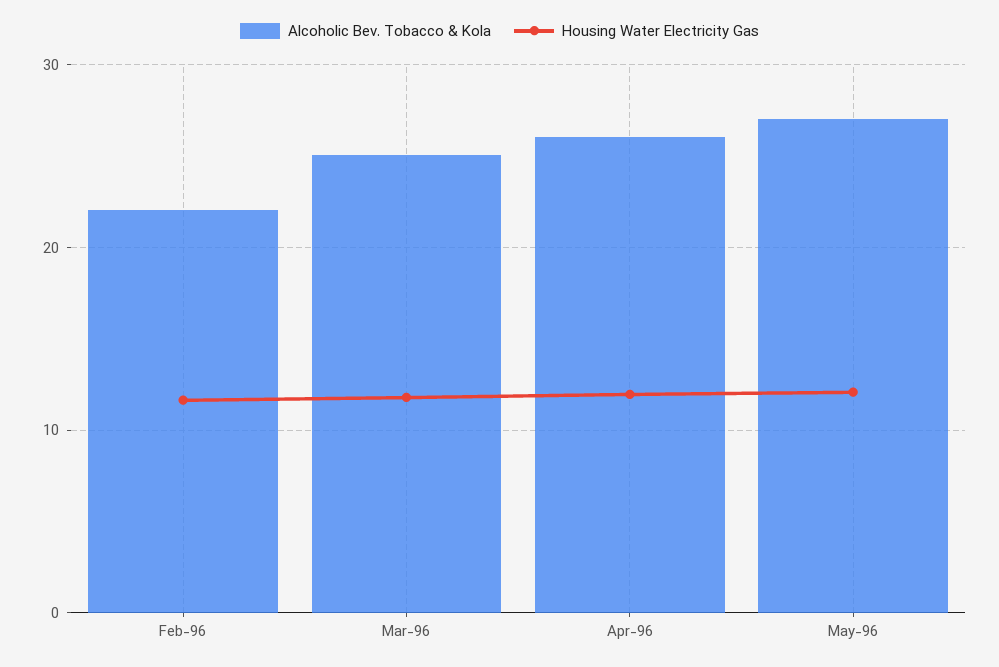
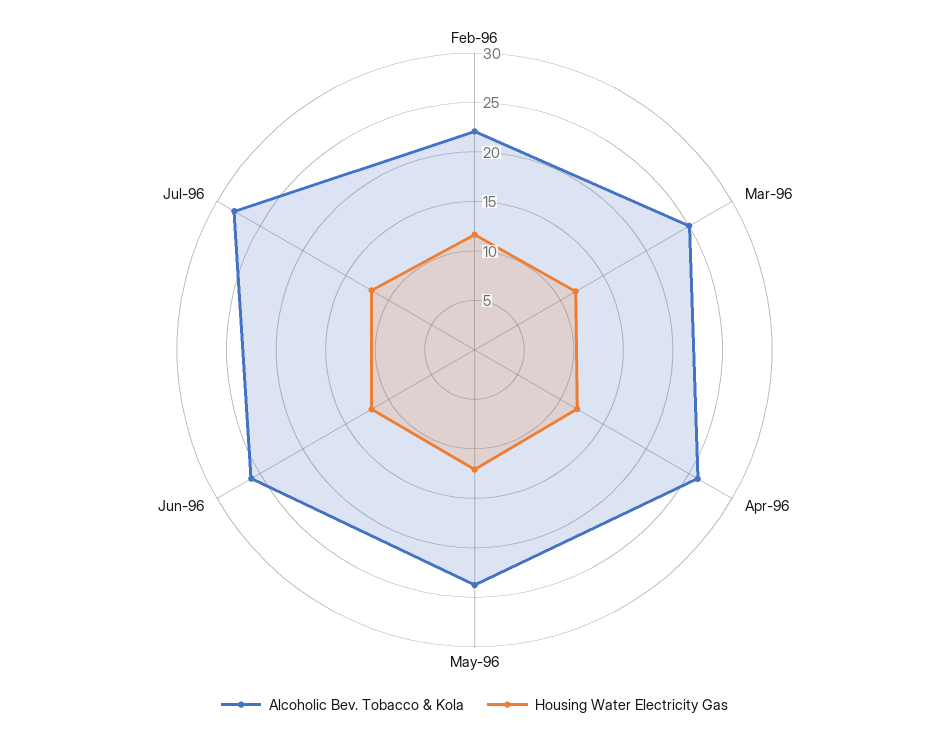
Alcoholic Bev. Tobacco & Kola, May-96: 27 -> 24
Alcoholic Bev. Tobacco & Kola, Jun-96: none -> 26
Housing Water Electricity Gas, Jun-96: none -> 12
Alcoholic Bev. Tobacco & Kola, Jul-96: none -> 28
Housing Water Electricity Gas, Jul-96: none -> 12

